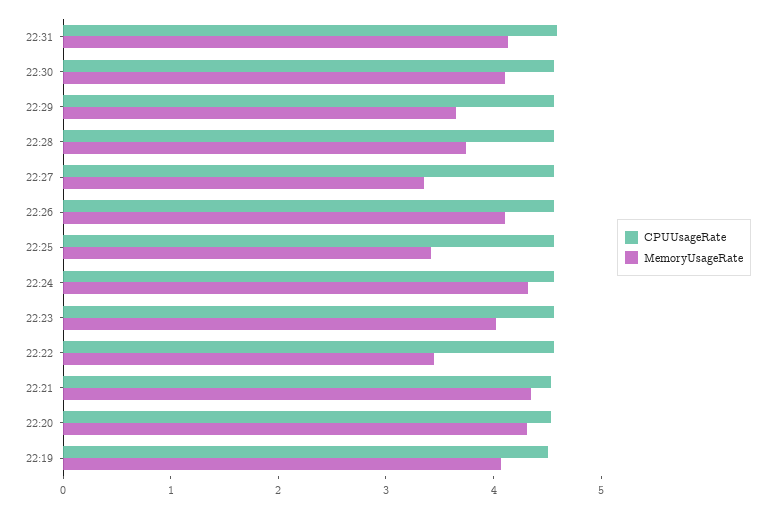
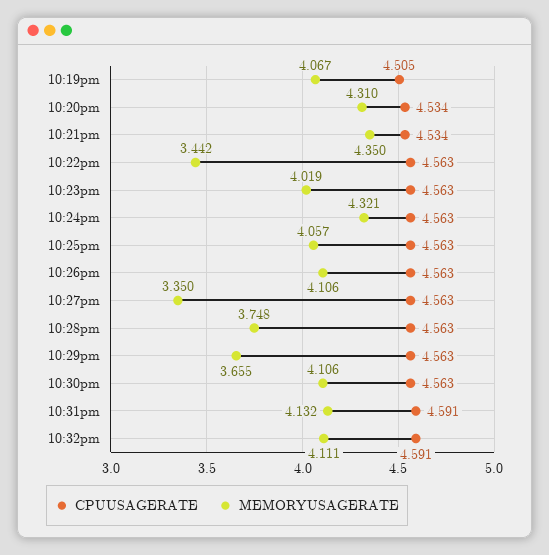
MemoryUsageRate, 22:25: 3.4 -> 4.057
CPUUsageRate, 10:32pm: none -> 4.591
MemoryUsageRate, 10:32pm: none -> 4.111

